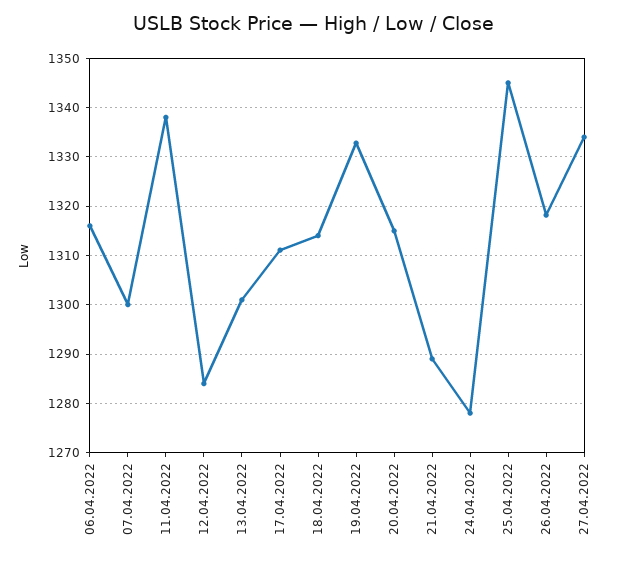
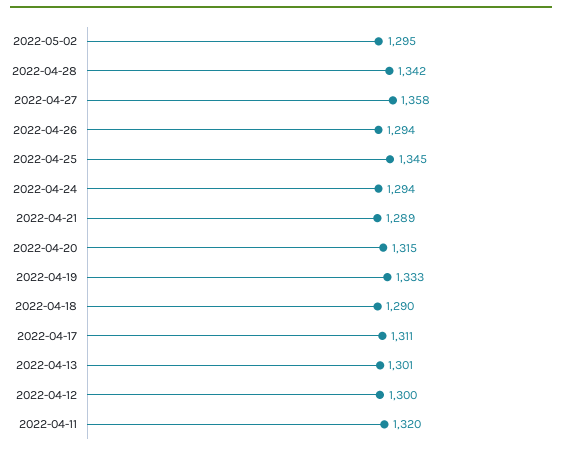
06.04.2022: 1316 -> none
07.04.2022: 1300 -> none
11.04.2022: 1338 -> 1320
12.04.2022: 1284 -> 1300
18.04.2022: 1314 -> 1290
24.04.2022: 1278 -> 1294
26.04.2022: 1318 -> 1294
27.04.2022: 1334 -> 1358
2022-05-02: none -> 1295
2022-04-28: none -> 1342

